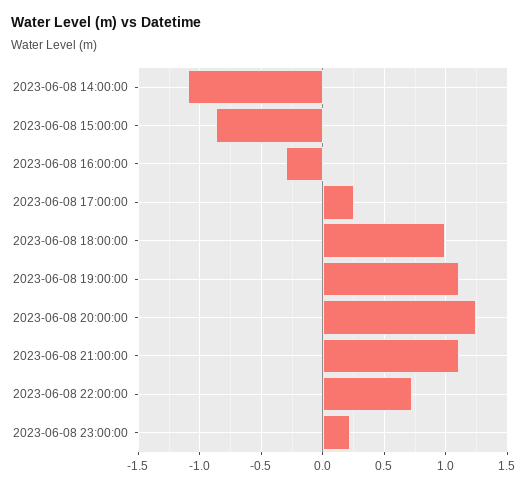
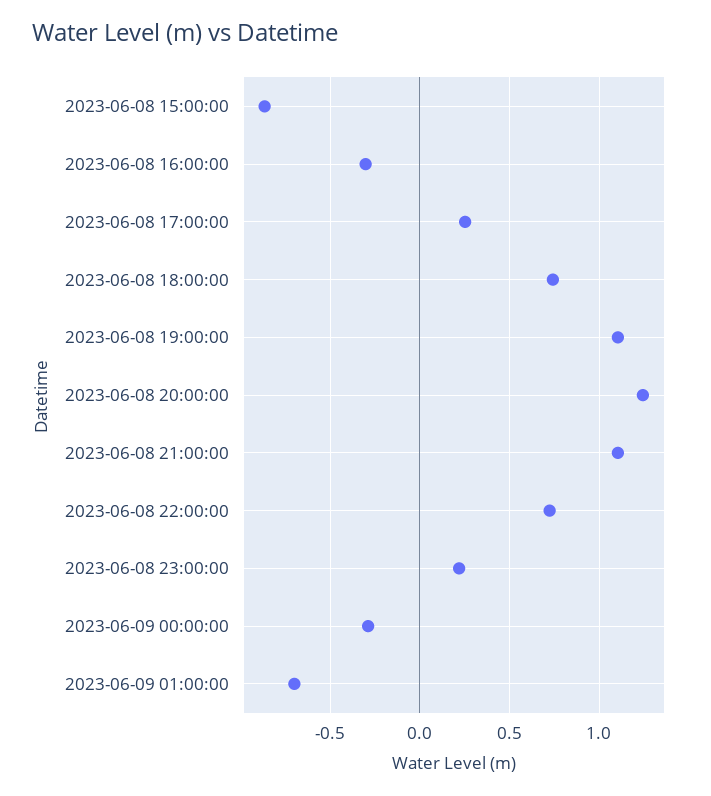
2023-06-08 14:00:00: -1.1 -> none
2023-06-08 18:00:00: 1 -> 0.75
2023-06-09 00:00:00: none -> -0.3
2023-06-09 01:00:00: none -> -0.7

